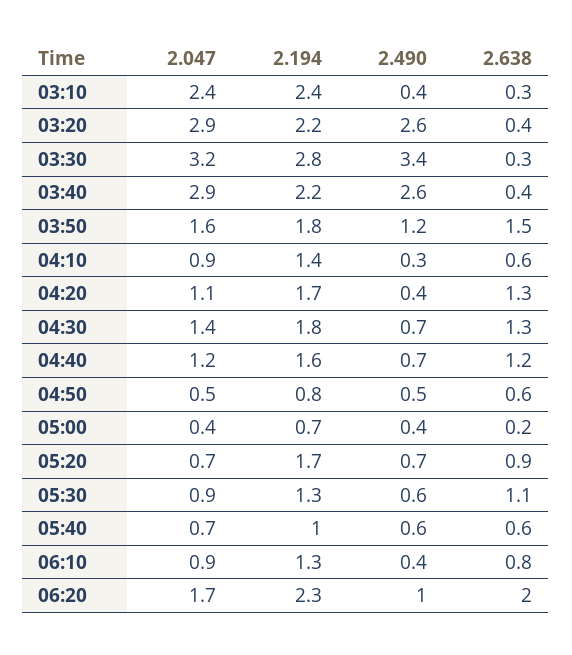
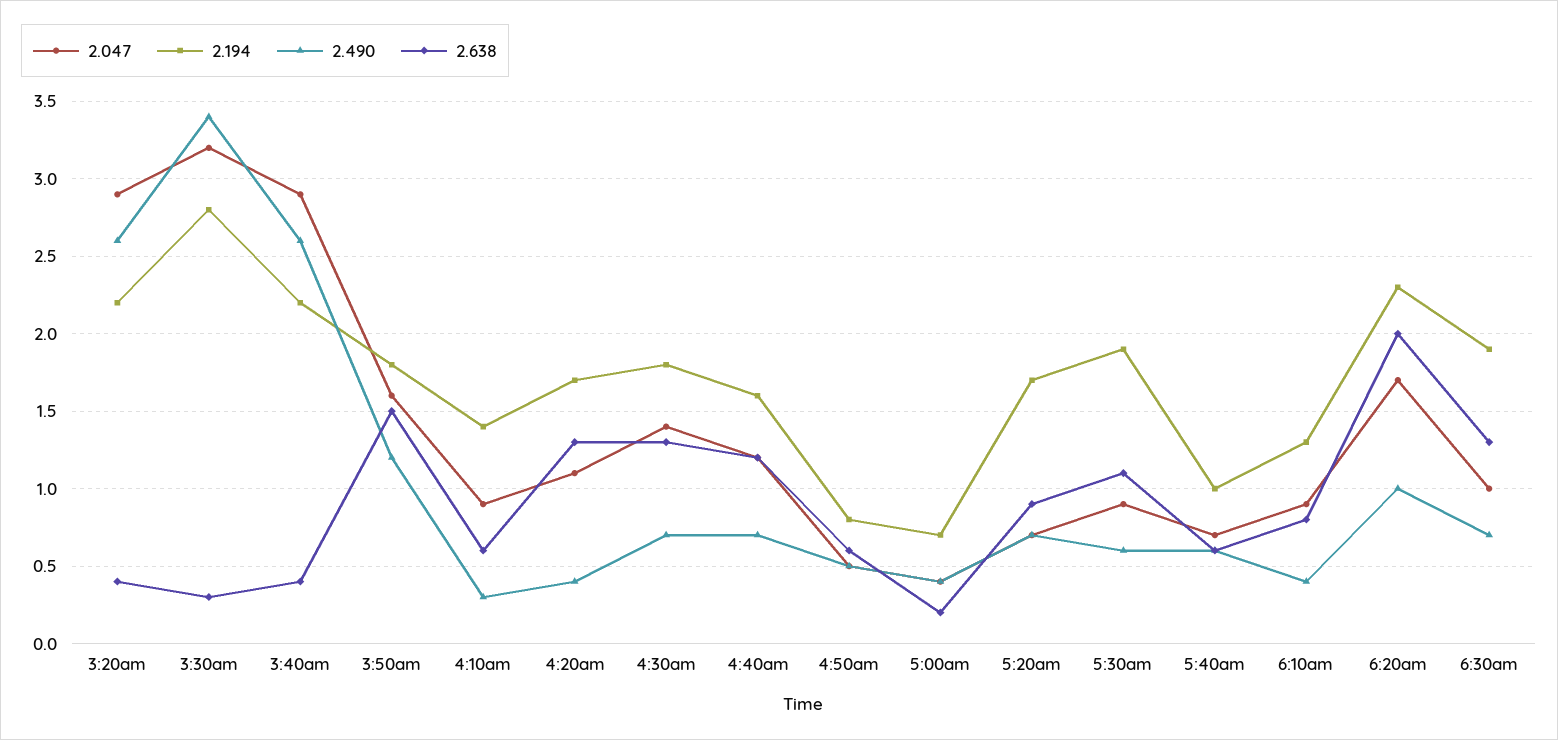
2.047, 03:10: 2.4 -> none
2.194, 03:10: 2.4 -> none
2.490, 03:10: 0.4 -> none
2.638, 03:10: 0.3 -> none
2.194, 05:30: 1.3 -> 1.9
2.047, 6:30am: none -> 1
2.194, 6:30am: none -> 1.9
2.490, 6:30am: none -> 0.7
2.638, 6:30am: none -> 1.3

